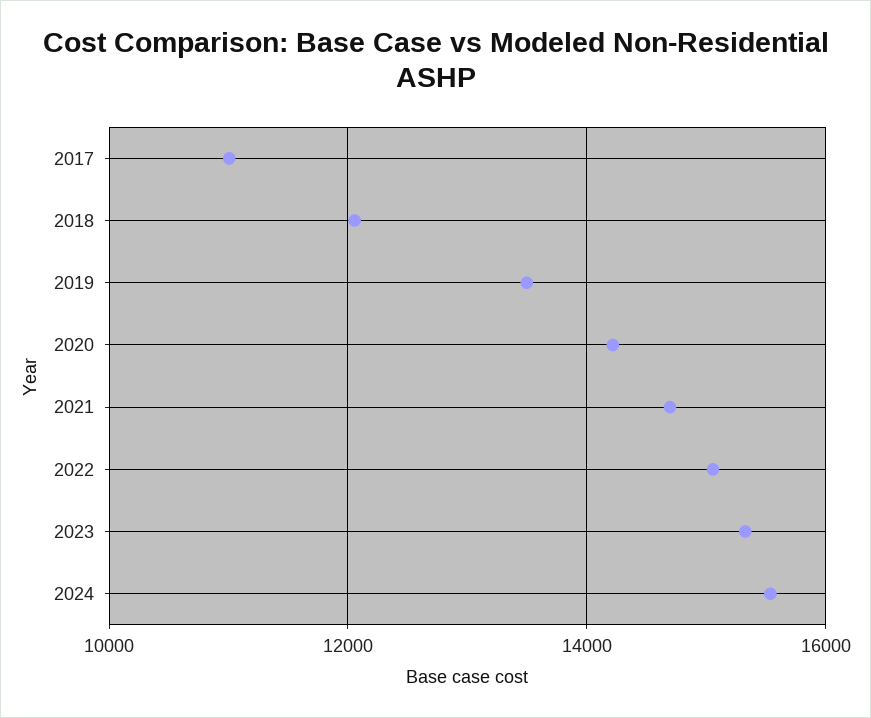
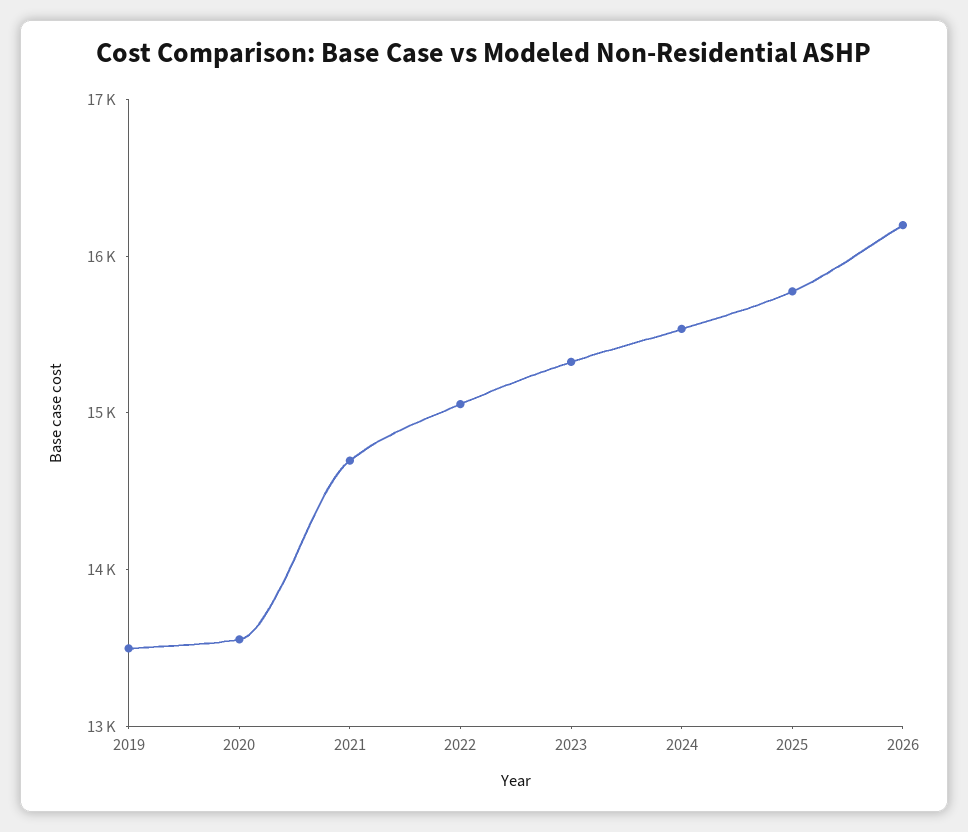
2017: 11000 -> none
2018: 12000 -> none
2020: 14200 -> 13600
2025: none -> 15800
2026: none -> 16200

